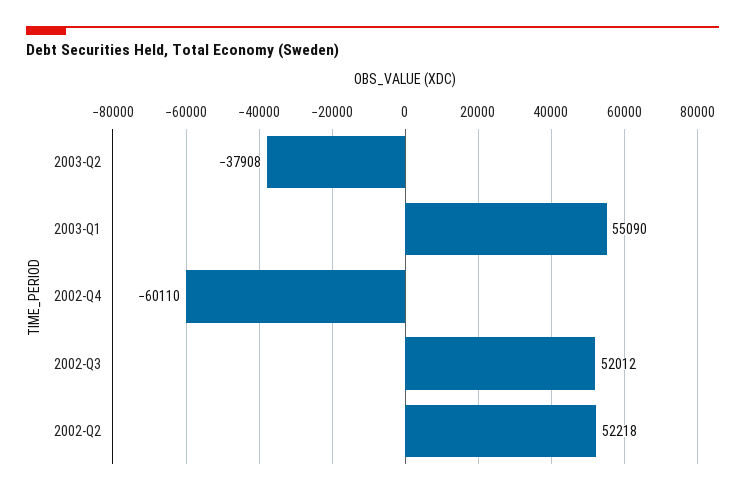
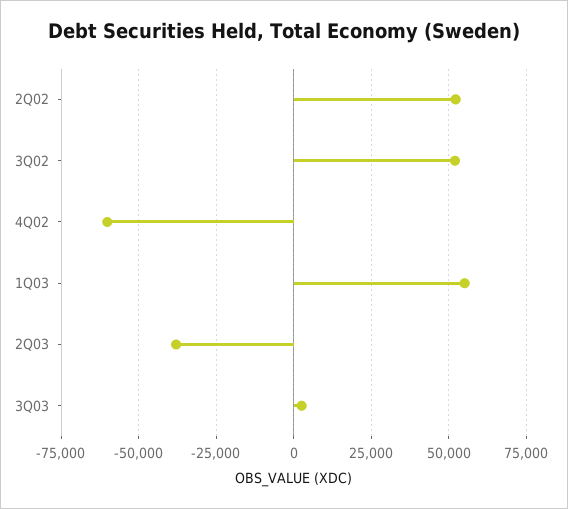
3Q03: none -> 2500

